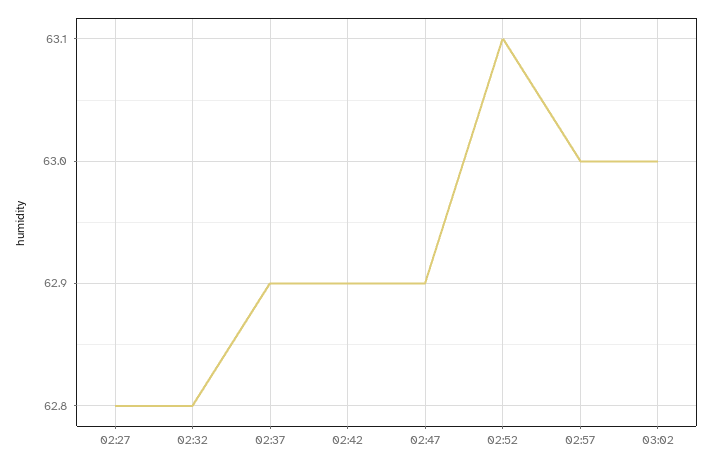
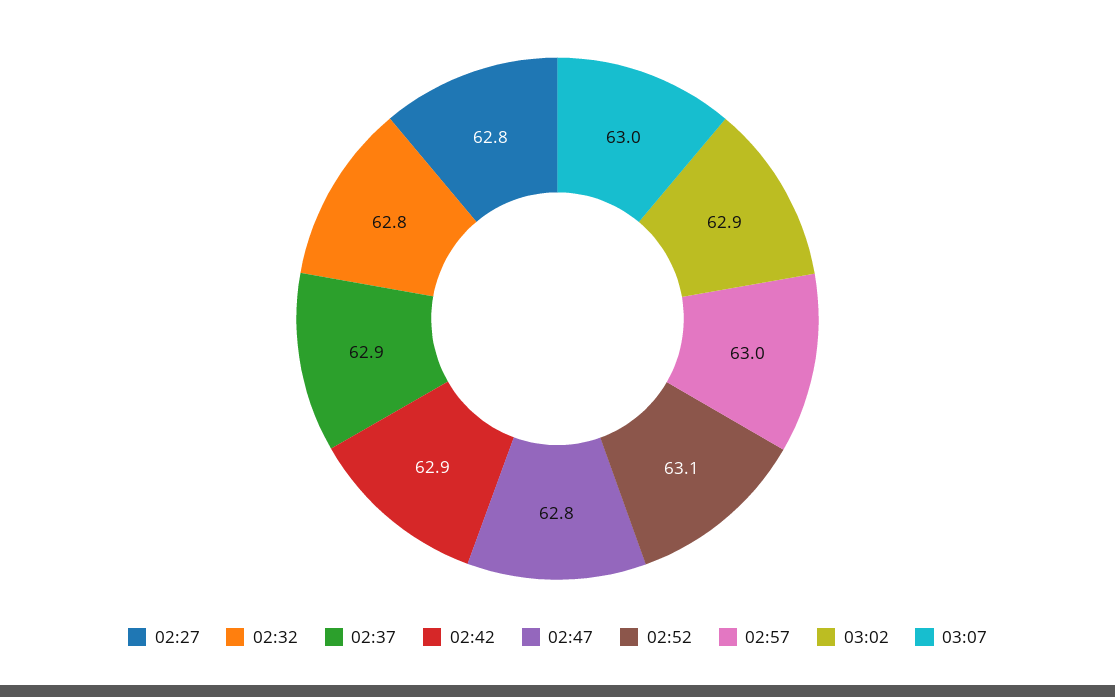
02:47: 62.9 -> 62.8
03:02: 63 -> 62.9
03:07: none -> 63

